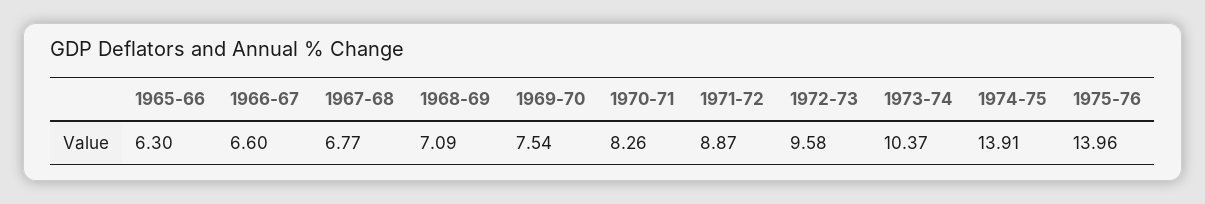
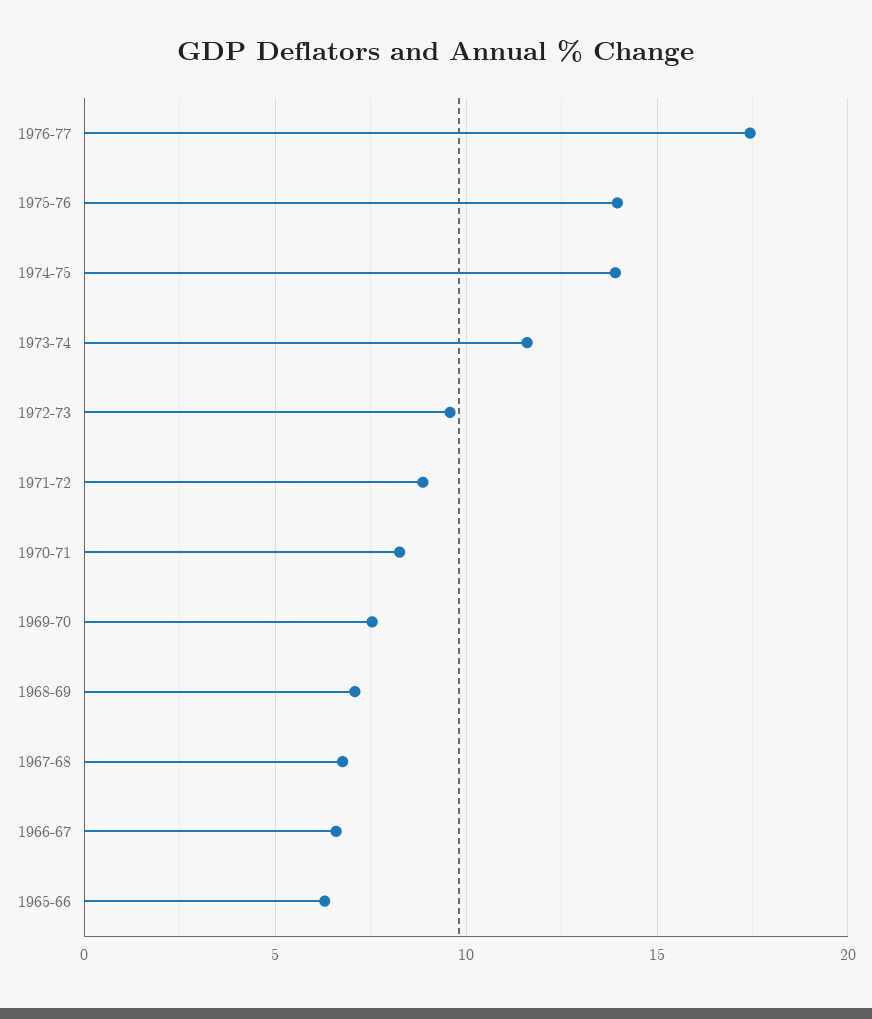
1973-74: 10.37 -> 11.5
1976-77: none -> 17.5

